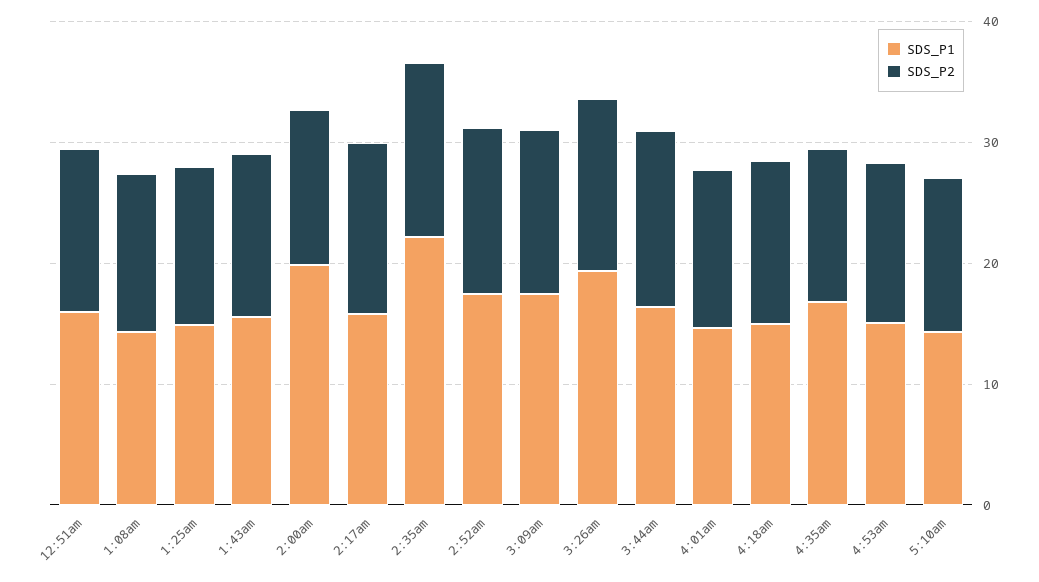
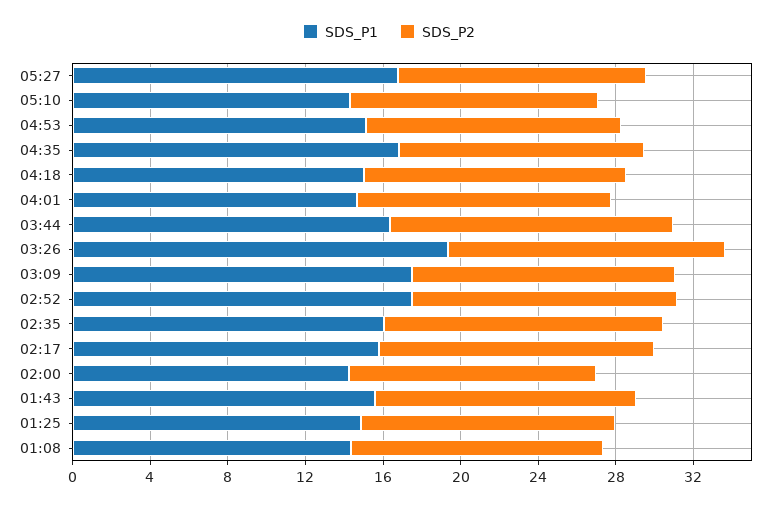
SDS_P1, 12:51am: 16 -> none
SDS_P2, 12:51am: 14 -> none
SDS_P1, 2:00am: 20 -> 14
SDS_P1, 2:35am: 22 -> 16
SDS_P1, 05:27: none -> 17
SDS_P2, 05:27: none -> 13

